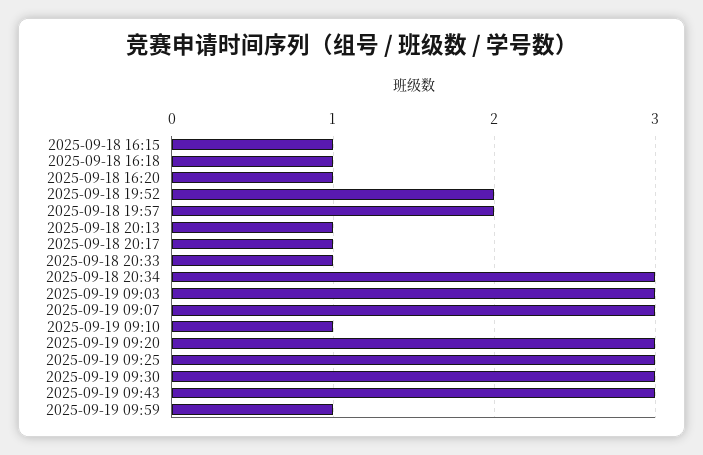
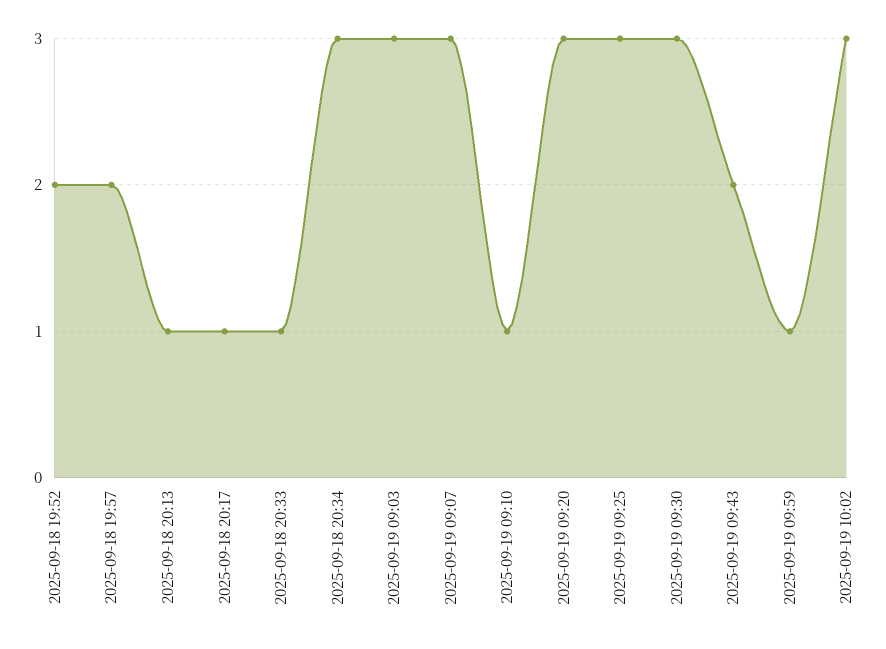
2025-09-18 16:15: 1 -> none
2025-09-18 16:18: 1 -> none
2025-09-18 16:20: 1 -> none
2025-09-19 09:43: 3 -> 2
2025-09-19 10:02: none -> 3

